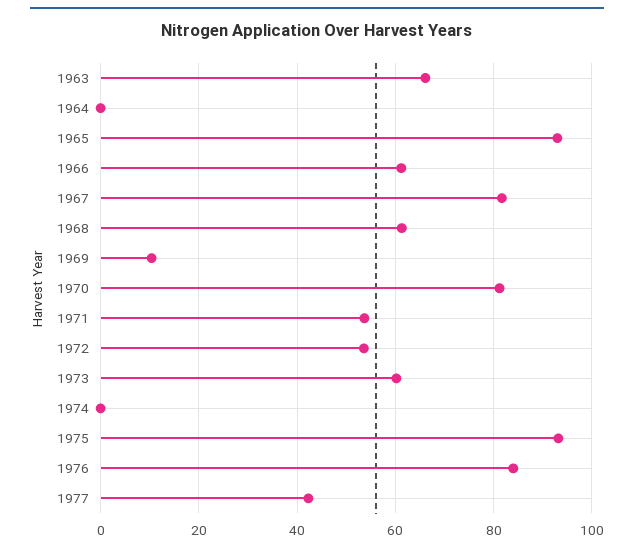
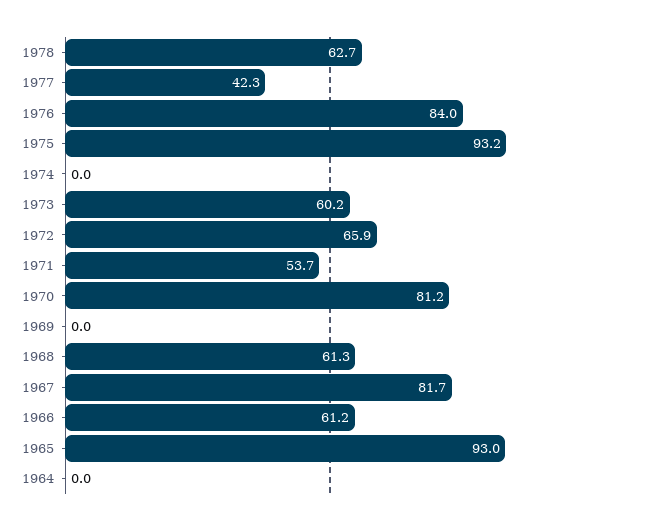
1963: 66 -> none
1969: 10 -> 0
1972: 54 -> 65.9
1978: none -> 62.7

